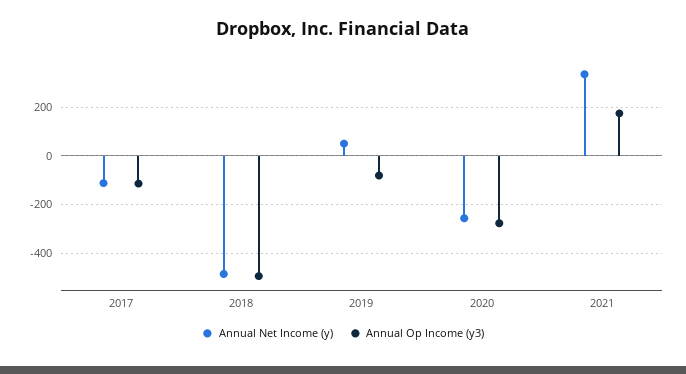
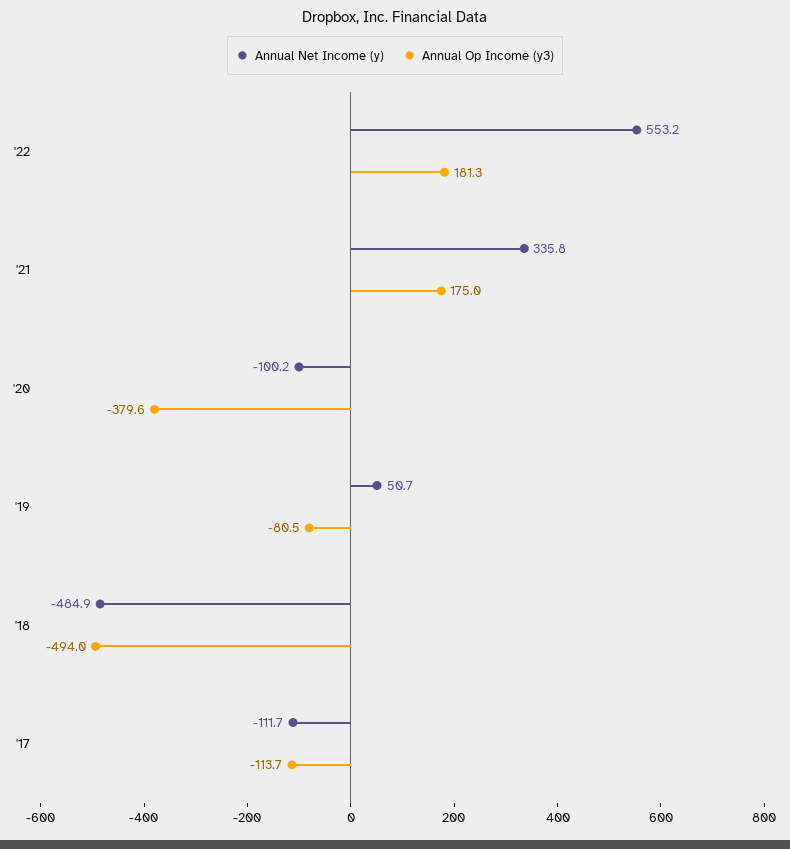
Annual Net Income (y), 2020: -250 -> -100.2
Annual Op Income (y3), 2020: -275 -> -379.6
Annual Net Income (y), '22: none -> 553.2
Annual Op Income (y3), '22: none -> 181.3

